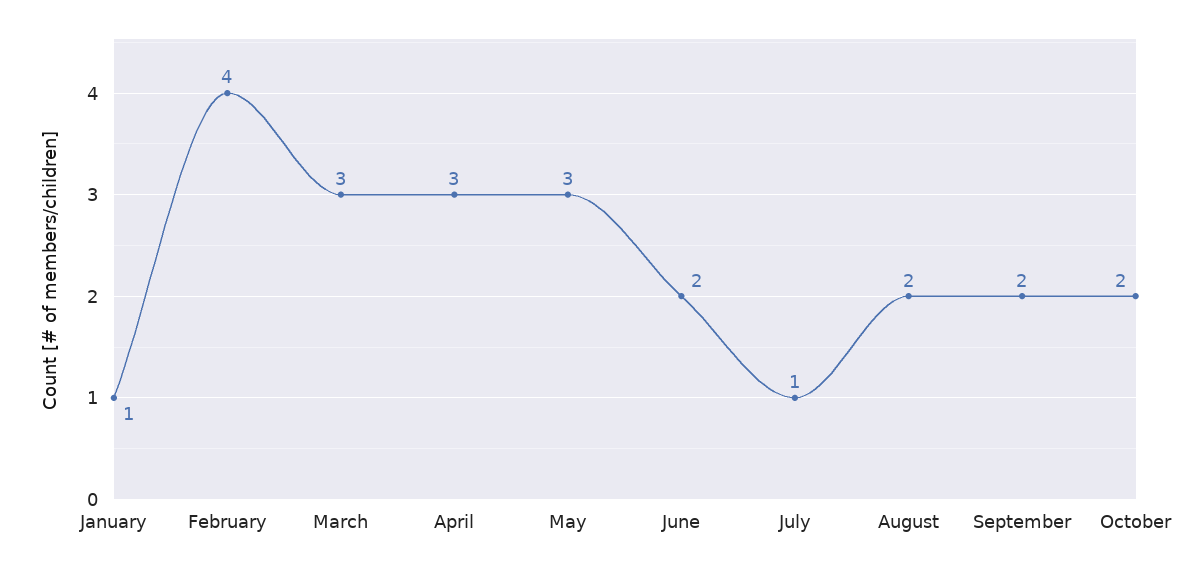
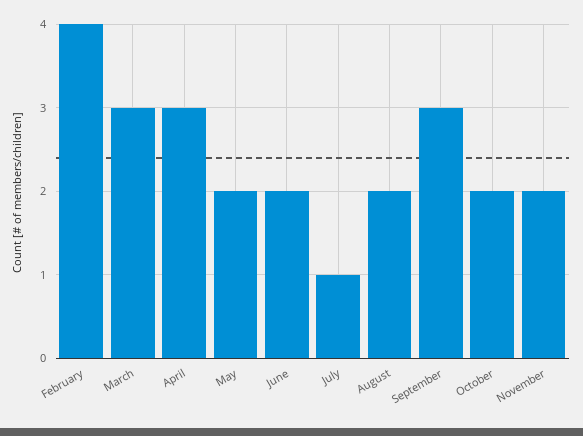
January: 1 -> none
May: 3 -> 2
September: 2 -> 3
November: none -> 2

